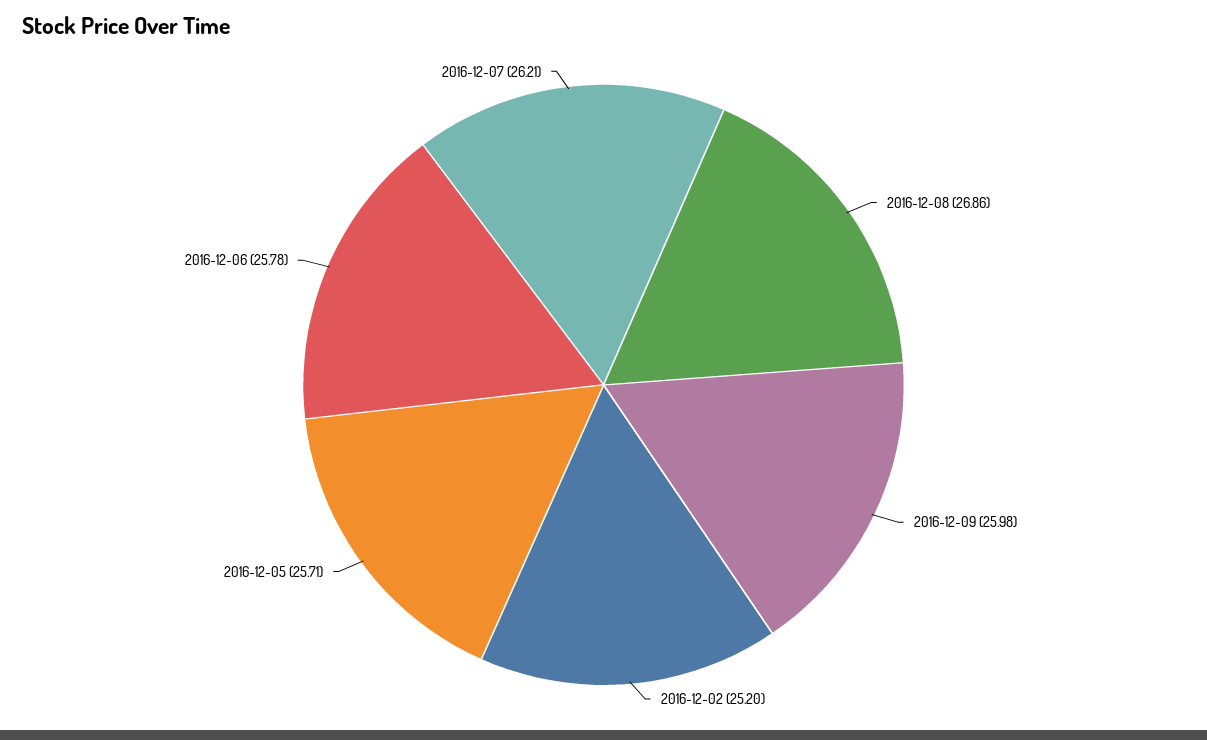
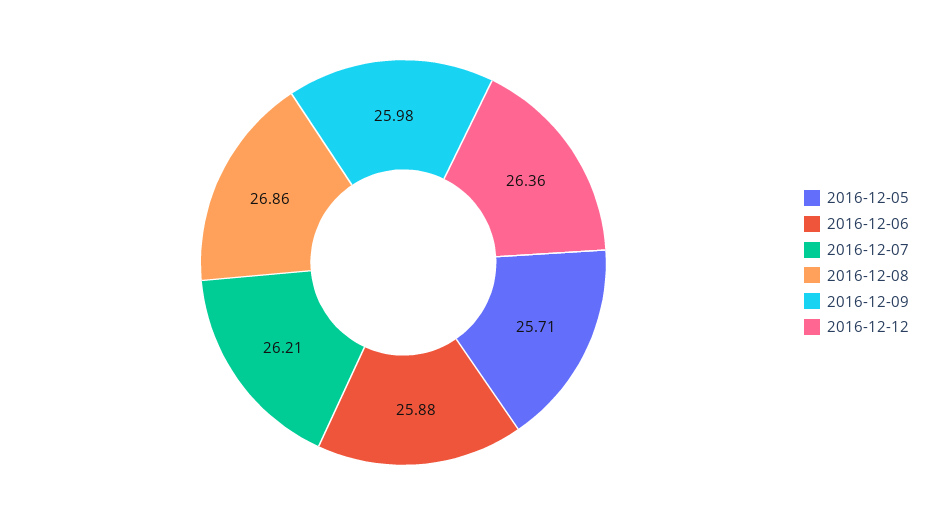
2016-12-02: 25.2 -> none
2016-12-06: 25.78 -> 25.88
2016-12-12: none -> 26.36

